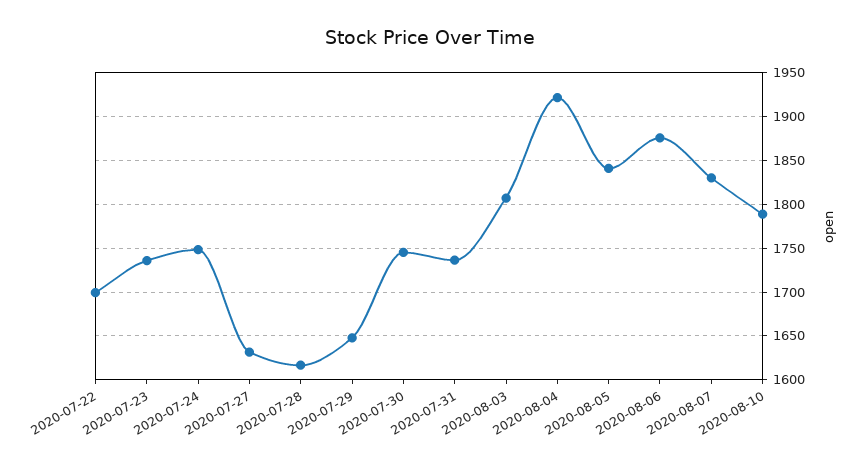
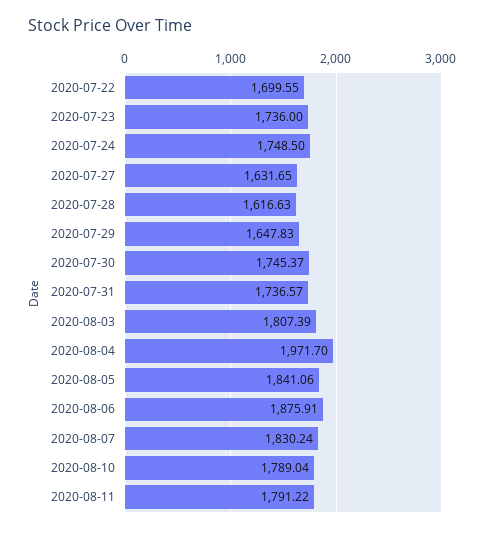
2020-08-04: 1920 -> 1971.7
2020-08-11: none -> 1791.22

